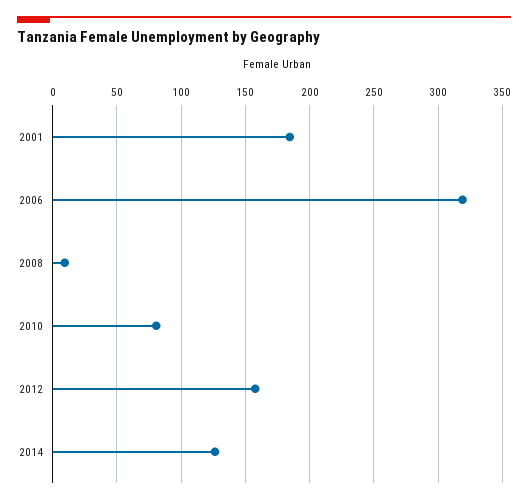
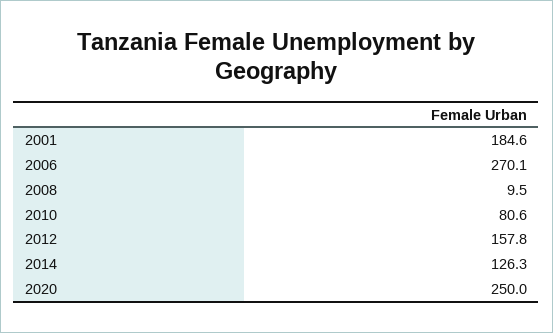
2006: 320 -> 270.1
2020: none -> 250

